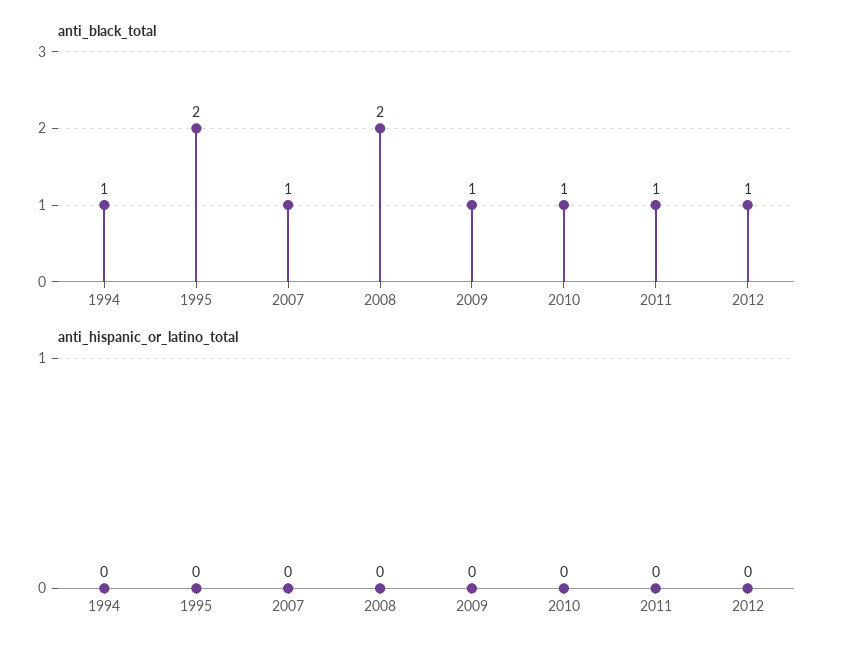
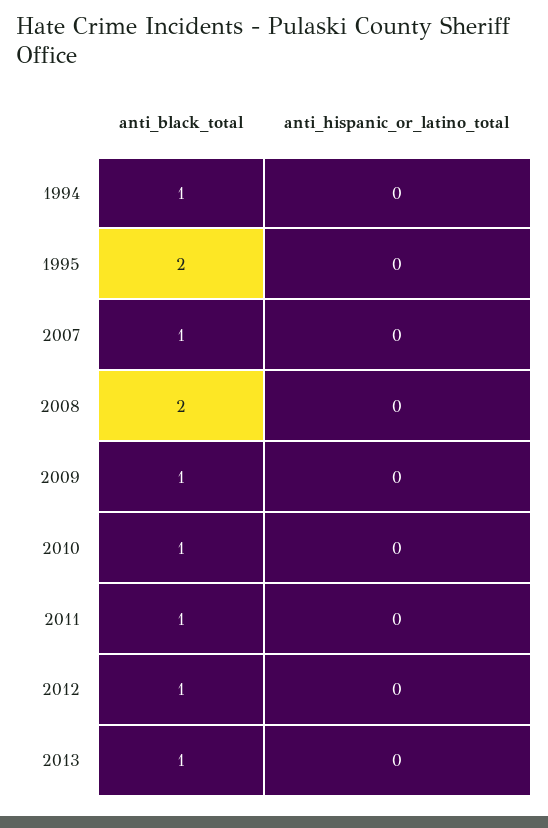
anti_black_total, 2013: none -> 1
anti_hispanic_or_latino_total, 2013: none -> 0

